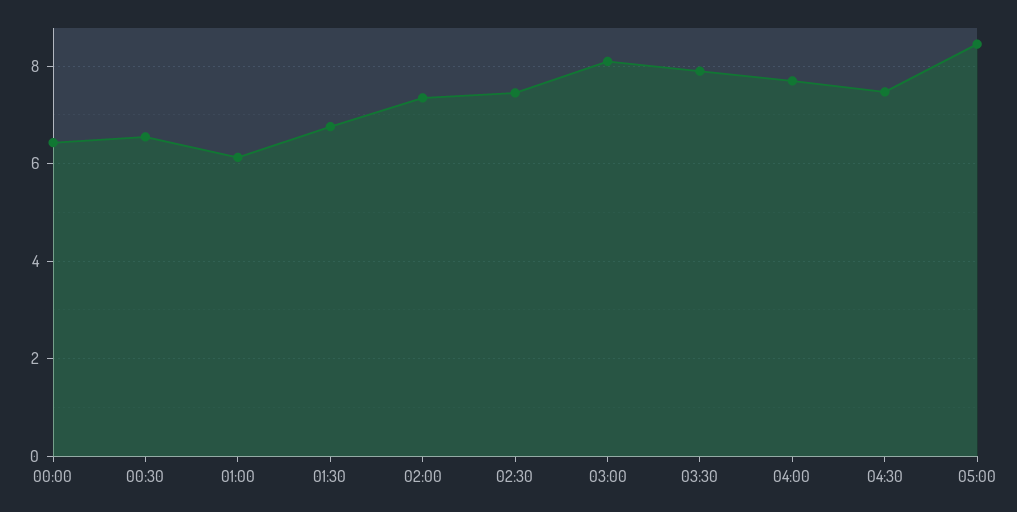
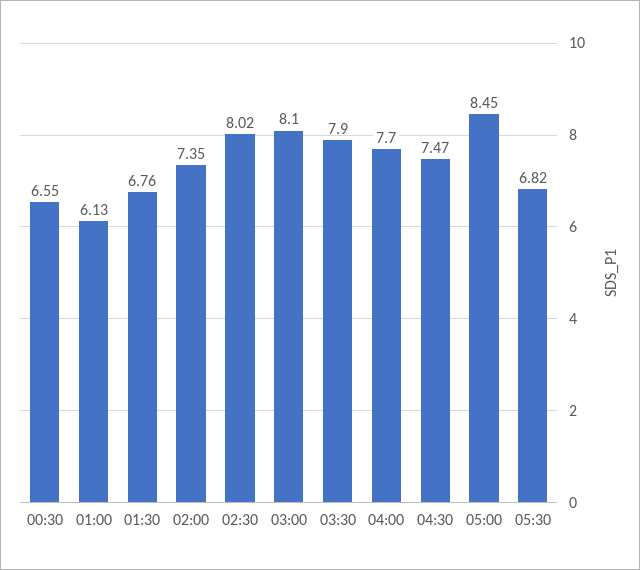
00:00: 6.4 -> none
02:30: 7.4 -> 8.02
05:30: none -> 6.82

